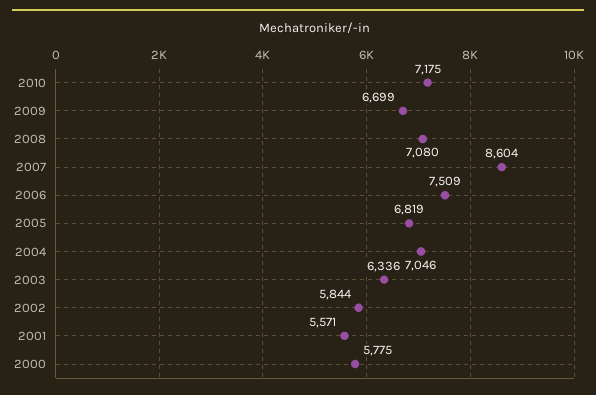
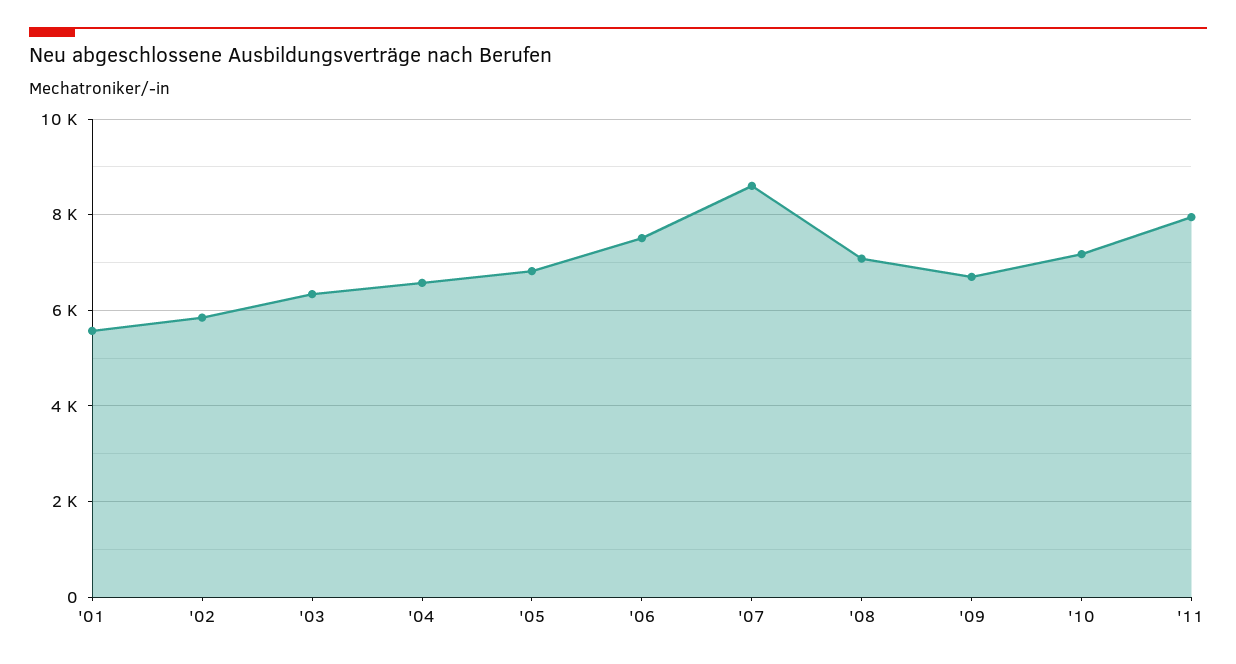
2004: 7046 -> 6600
2000: 5775 -> none
'11: none -> 8000

